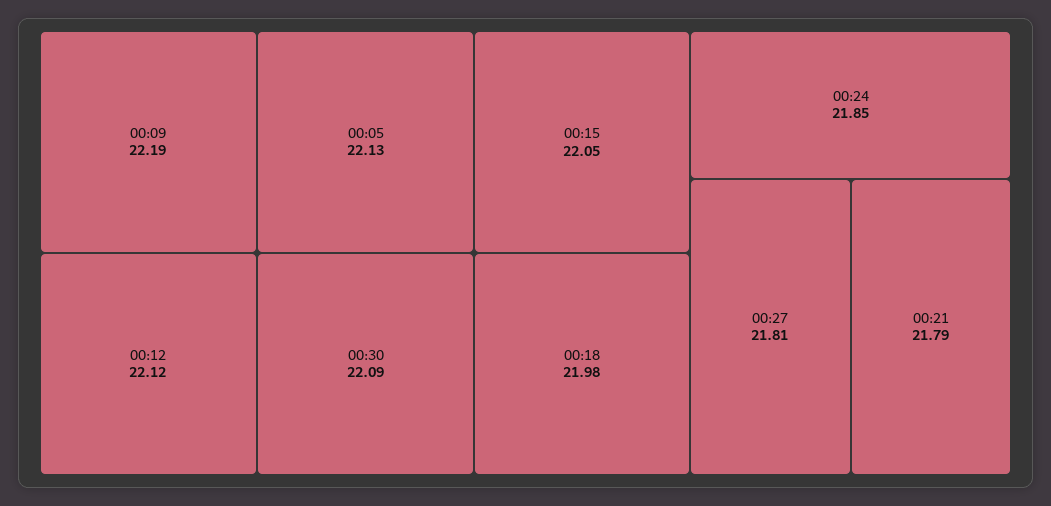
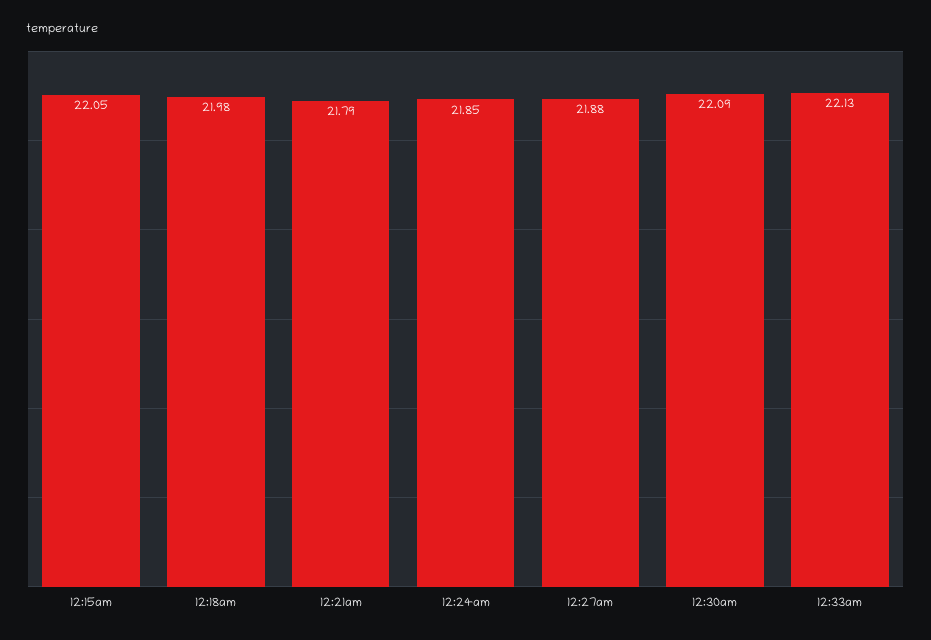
00:09: 22.19 -> none
00:05: 22.13 -> none
00:12: 22.12 -> none
00:27: 21.81 -> 21.88
12:33am: none -> 22.13

